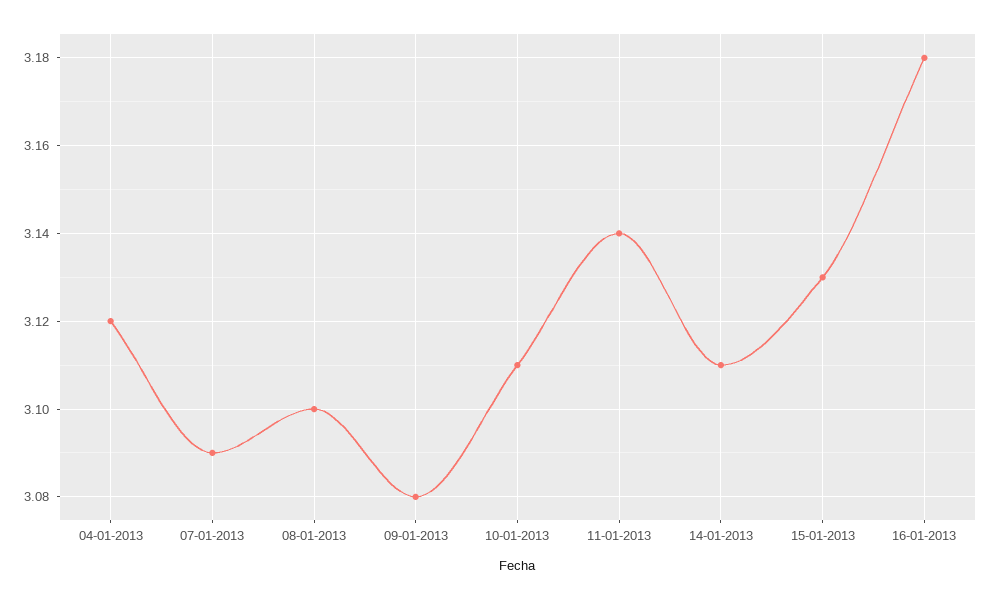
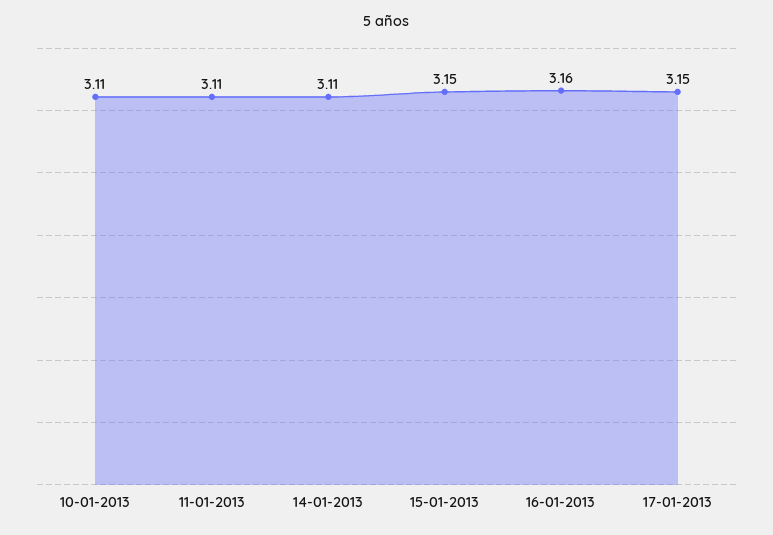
04-01-2013: 3.12 -> none
07-01-2013: 3.09 -> none
08-01-2013: 3.1 -> none
09-01-2013: 3.08 -> none
11-01-2013: 3.14 -> 3.11
15-01-2013: 3.13 -> 3.15
16-01-2013: 3.18 -> 3.16
17-01-2013: none -> 3.15

